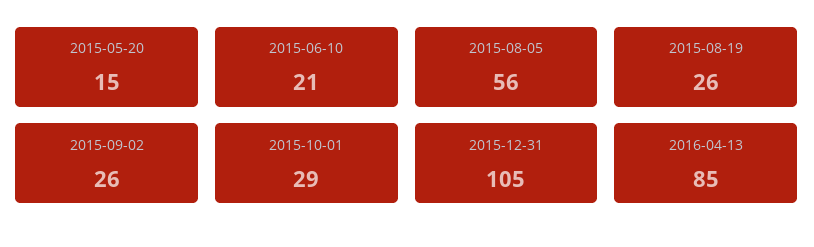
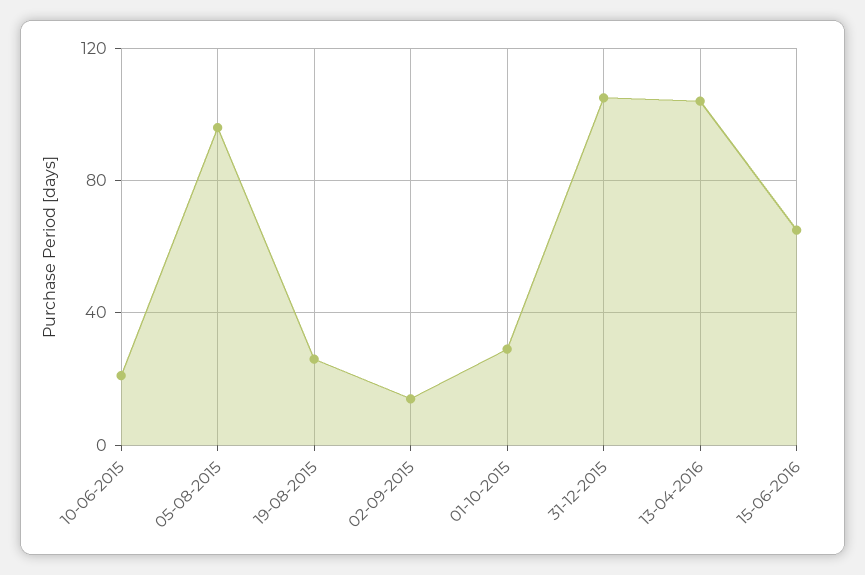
2015-05-20: 15 -> none
2015-08-05: 56 -> 95
2015-09-02: 26 -> 15
2016-04-13: 85 -> 105
15-06-2016: none -> 65

